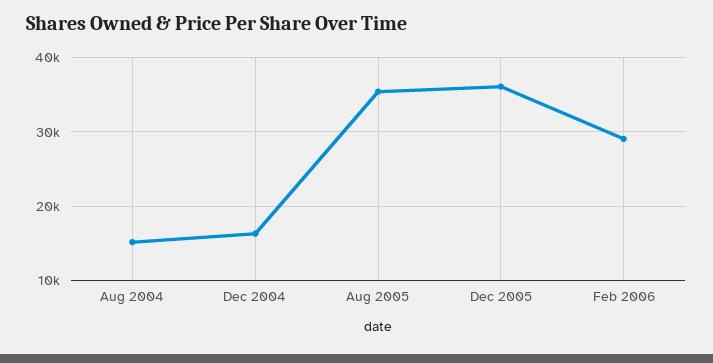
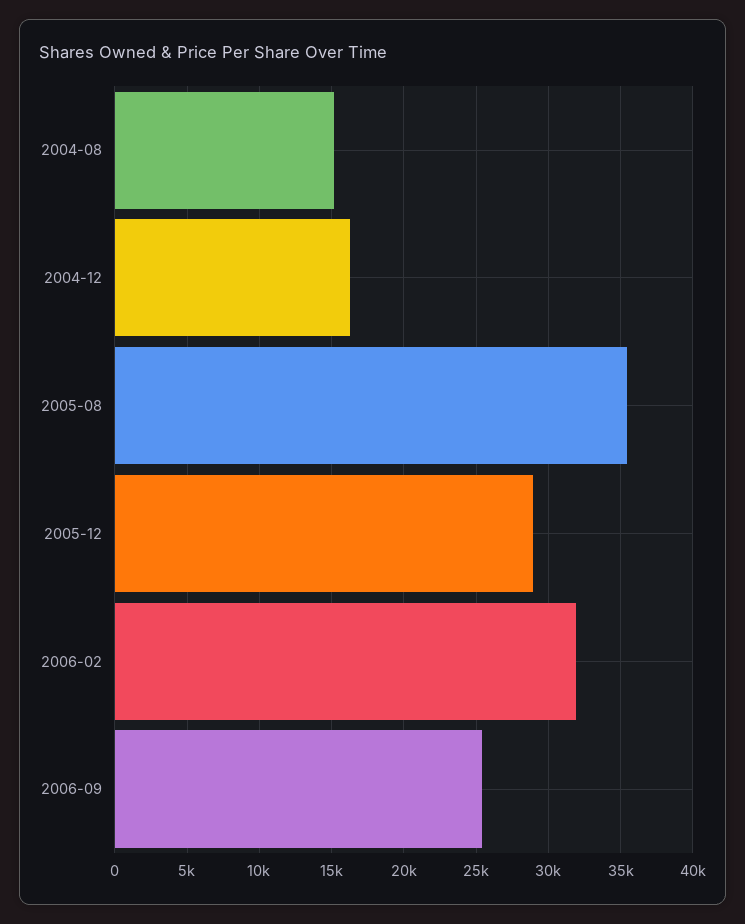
Dec 2005: 36000 -> 29000
Feb 2006: 29000 -> 32000
2006-09: none -> 25500

